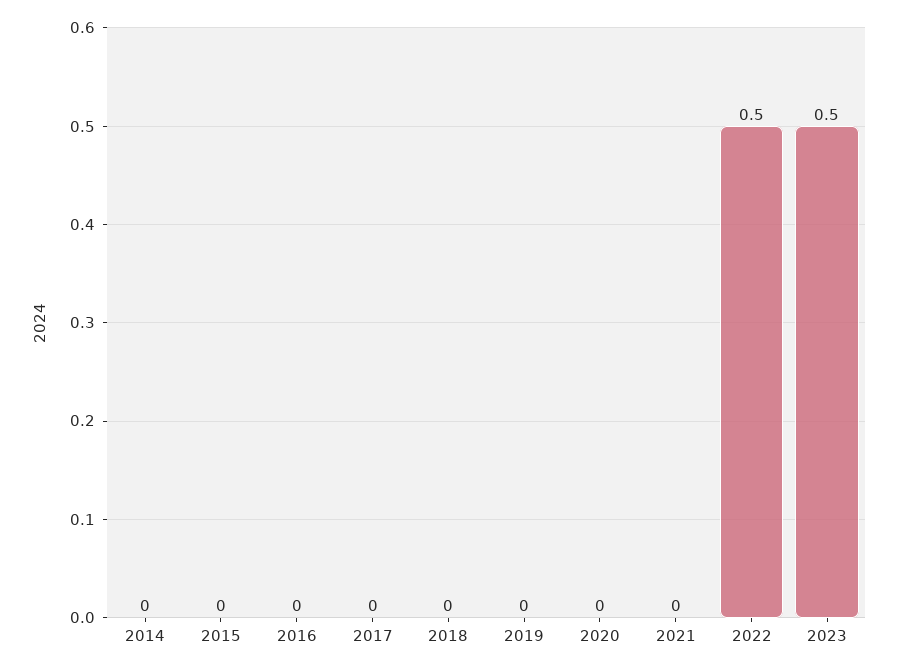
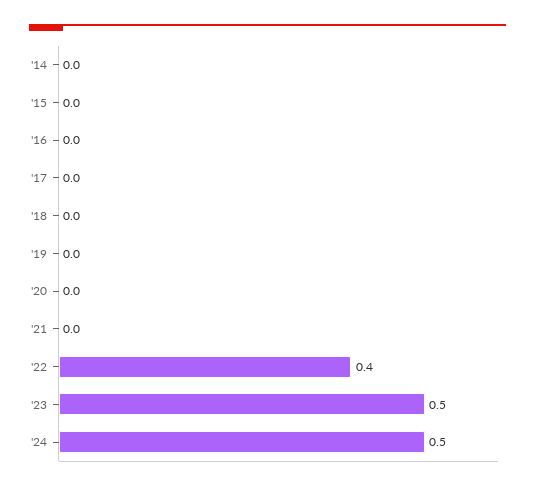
2022: 0.5 -> 0.4
'24: none -> 0.5

